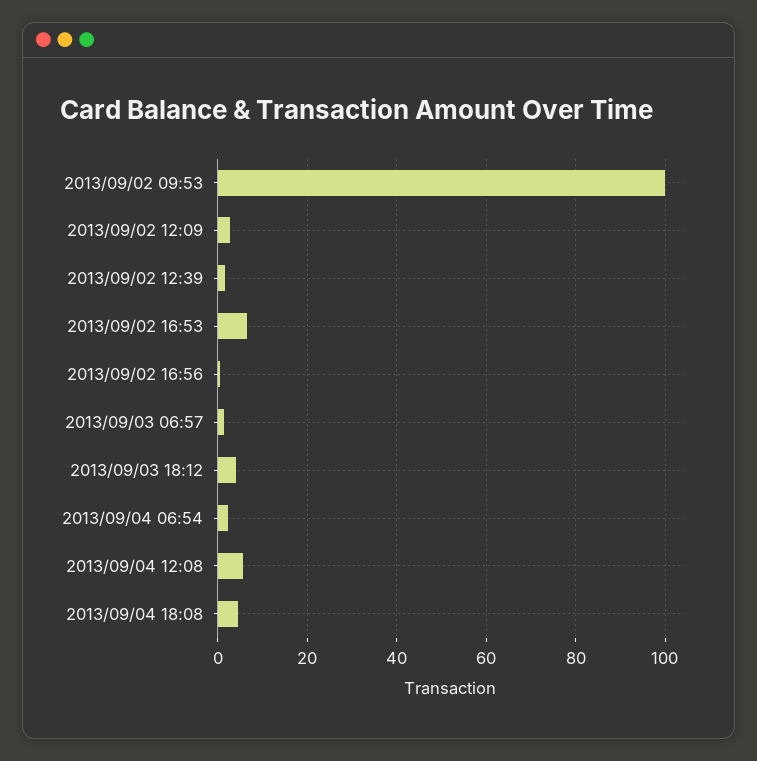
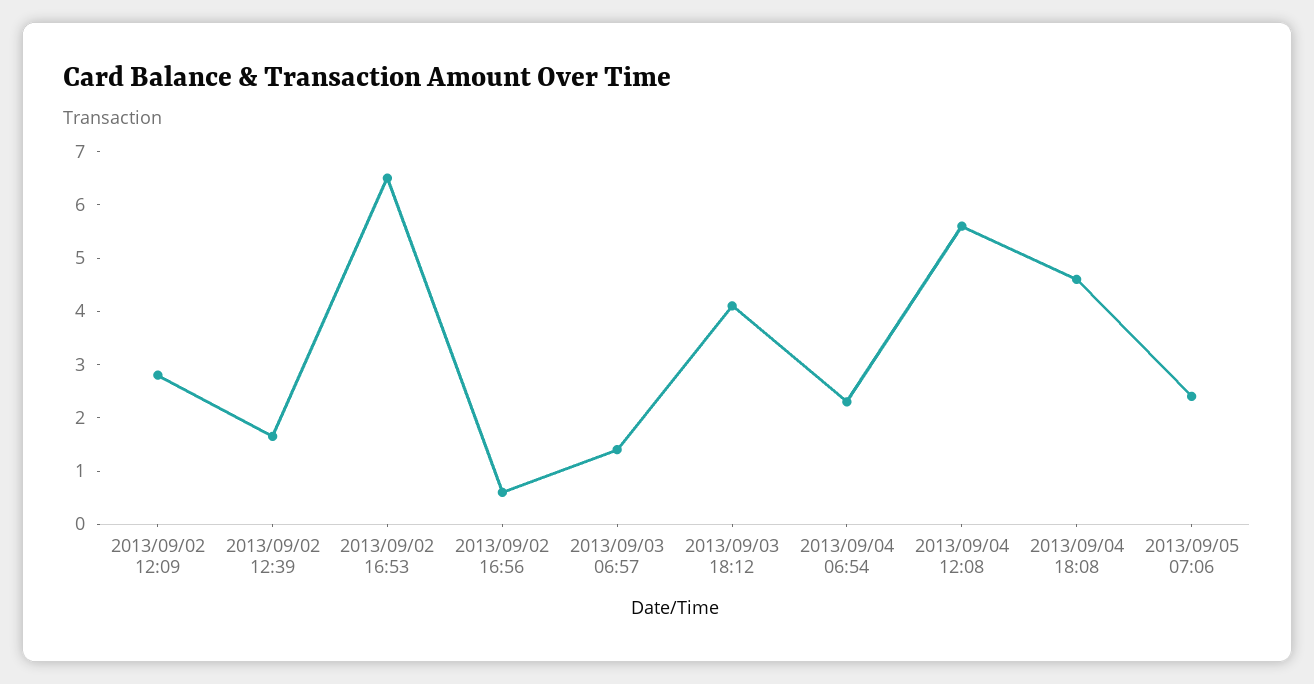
2013/09/02 09:53: 100 -> none
2013/09/05 07:06: none -> 2.4

